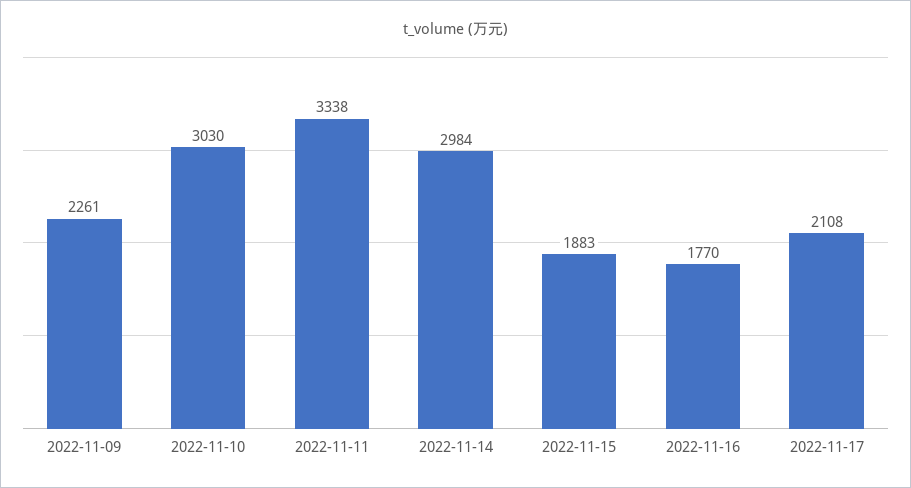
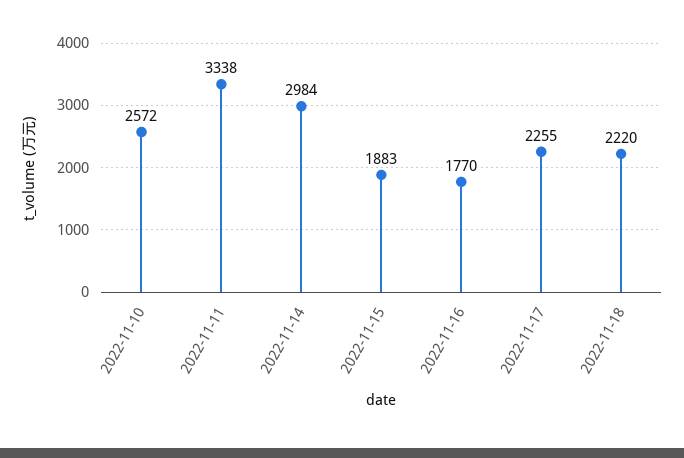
2022-11-09: 2261 -> none
2022-11-10: 3030 -> 2572
2022-11-17: 2108 -> 2255
2022-11-18: none -> 2220

